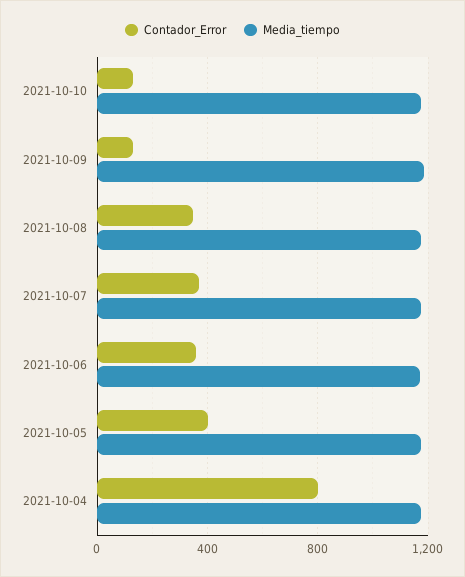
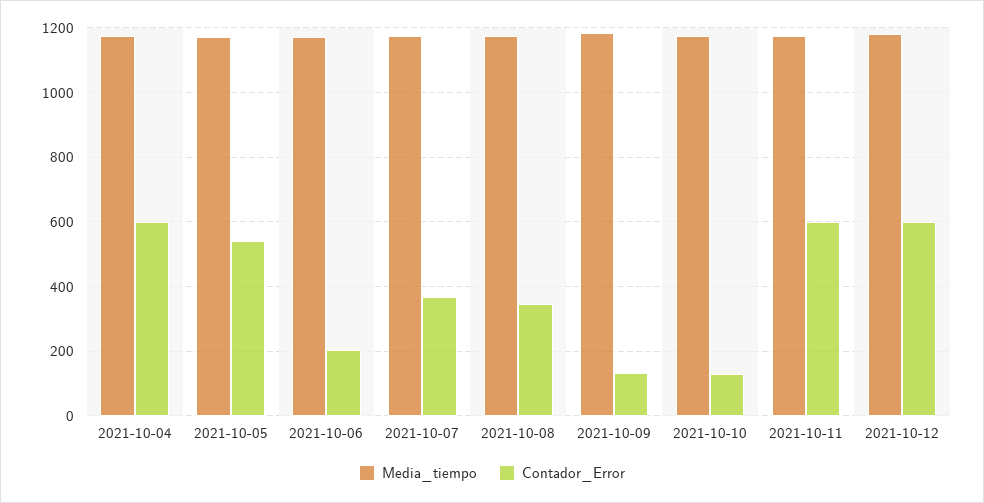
Contador_Error, 2021-10-06: 350 -> 200
Contador_Error, 2021-10-05: 400 -> 540
Contador_Error, 2021-10-04: 800 -> 600
Media_tiempo, 2021-10-11: none -> 1180
Contador_Error, 2021-10-11: none -> 600
Media_tiempo, 2021-10-12: none -> 1180
Contador_Error, 2021-10-12: none -> 600

